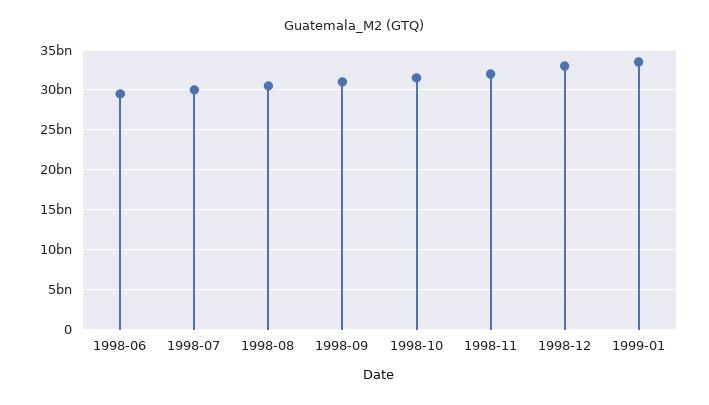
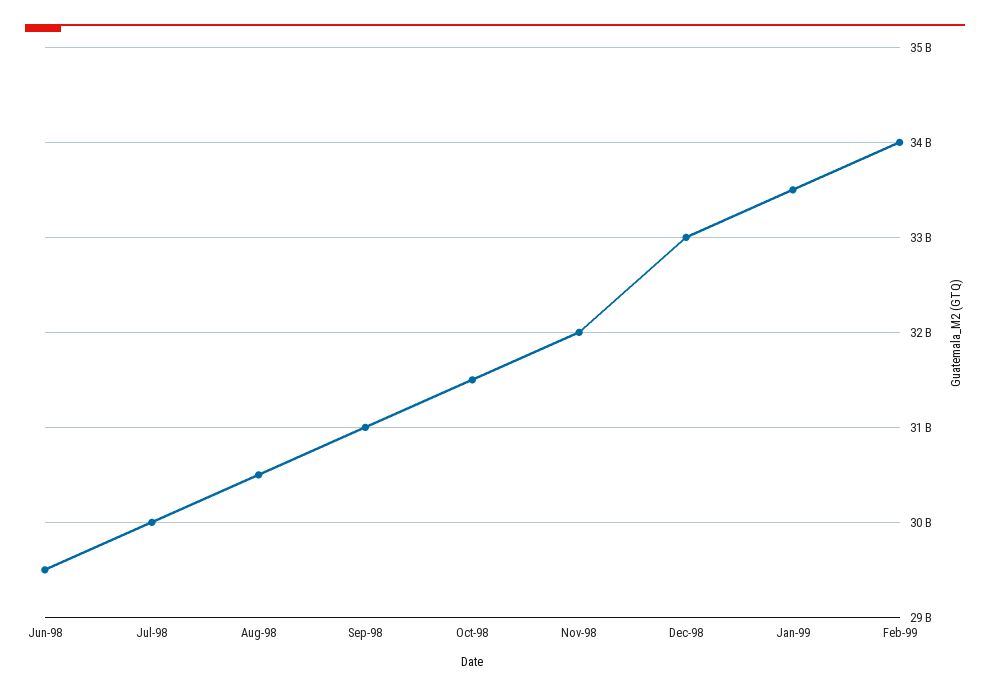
Feb-99: none -> 34000000000

